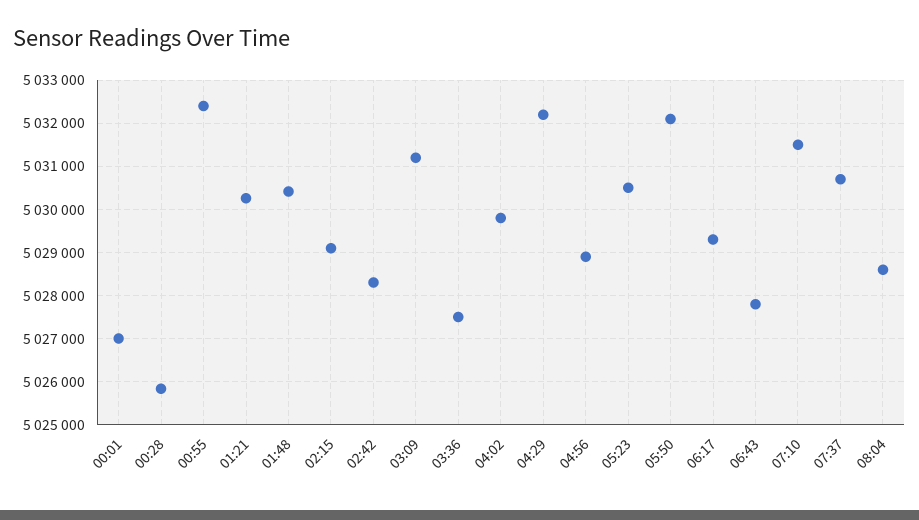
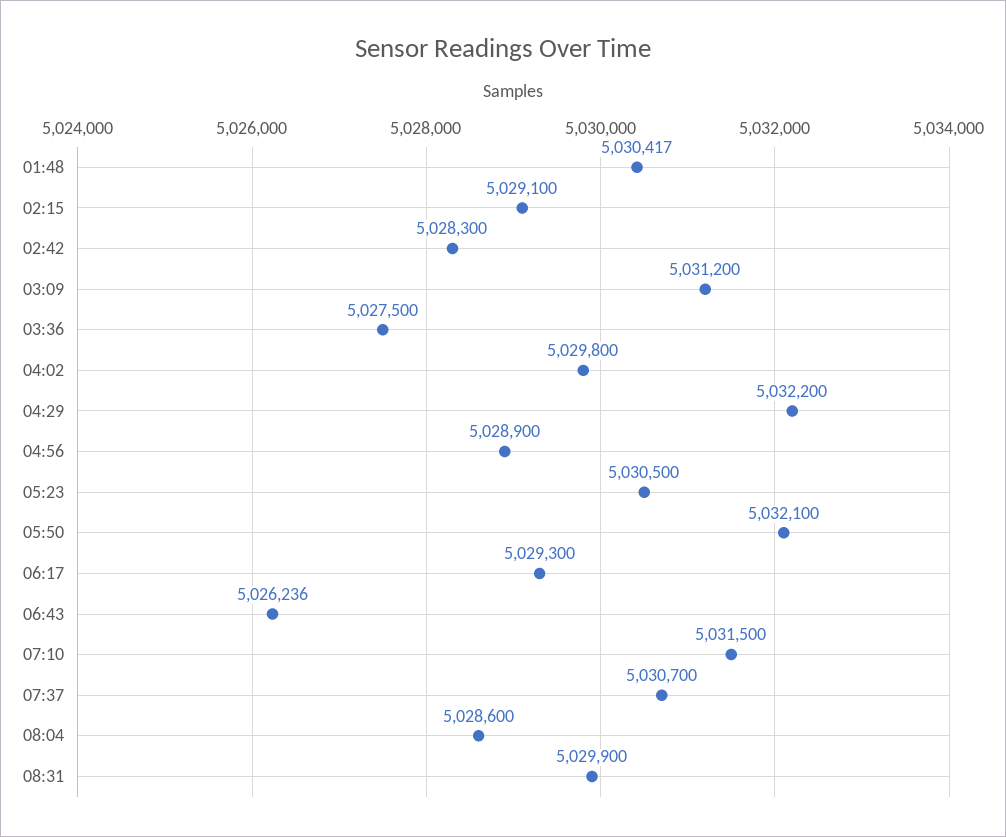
00:01: 5027000 -> none
00:28: 5025800 -> none
00:55: 5032400 -> none
01:21: 5030200 -> none
06:43: 5027800 -> 5026236
08:31: none -> 5029900

